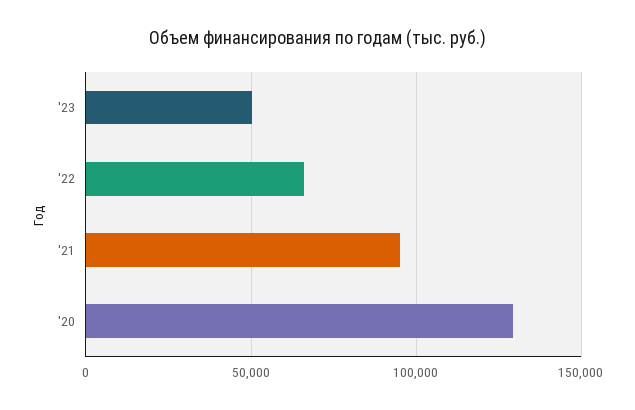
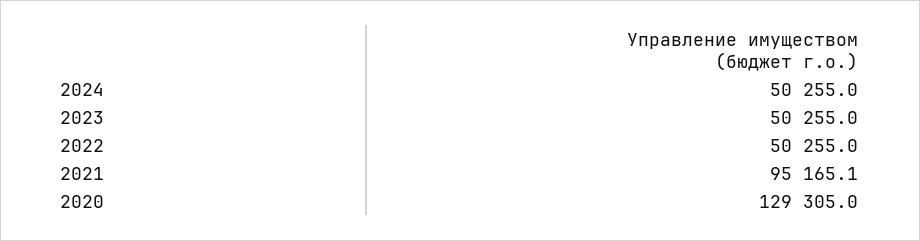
'22: 65000 -> 50255
2024: none -> 50255

